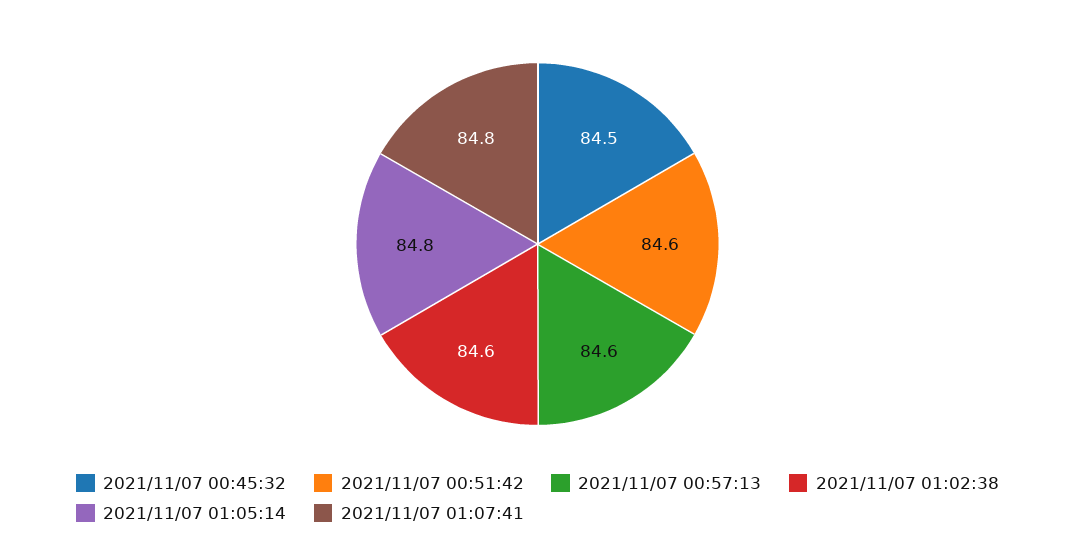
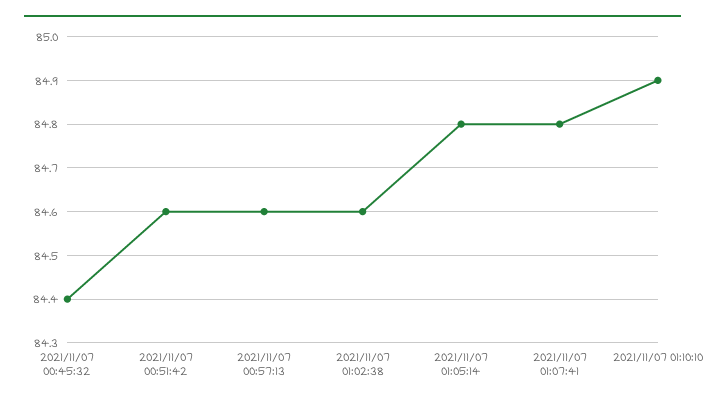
2021/11/07 00:45:32: 84.5 -> 84.4
2021/11/07 01:10:10: none -> 84.9

